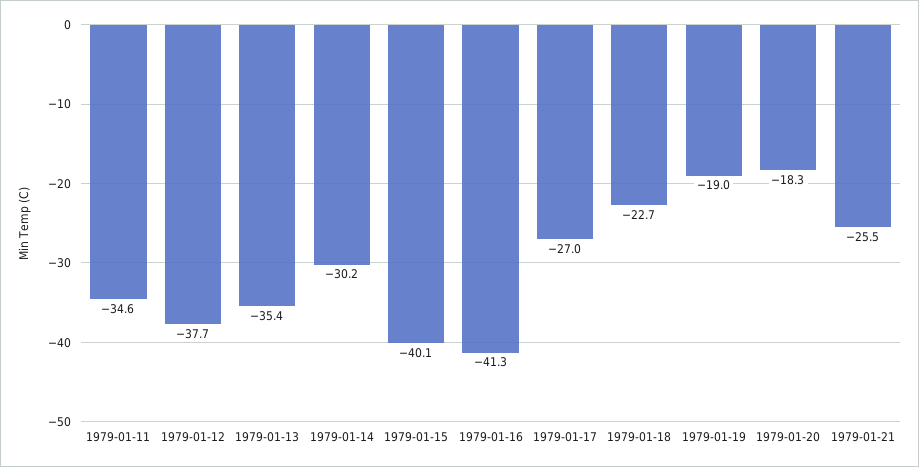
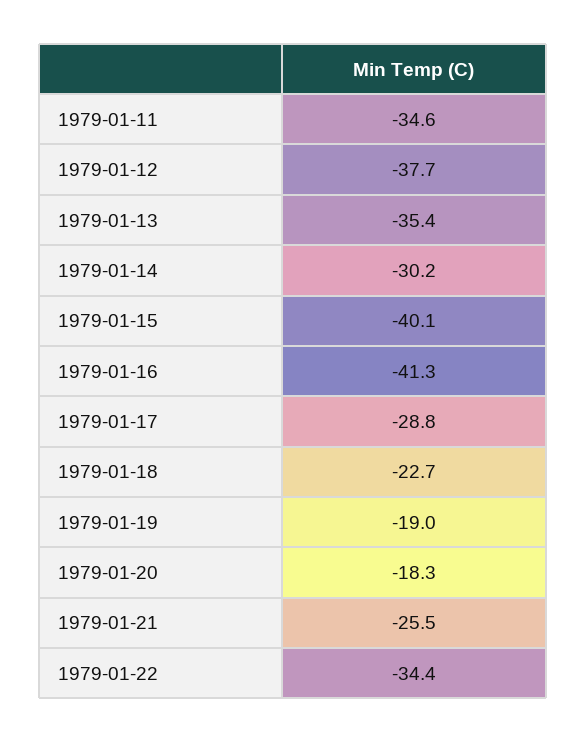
1979-01-17: -27 -> -28.8
1979-01-22: none -> -34.4

